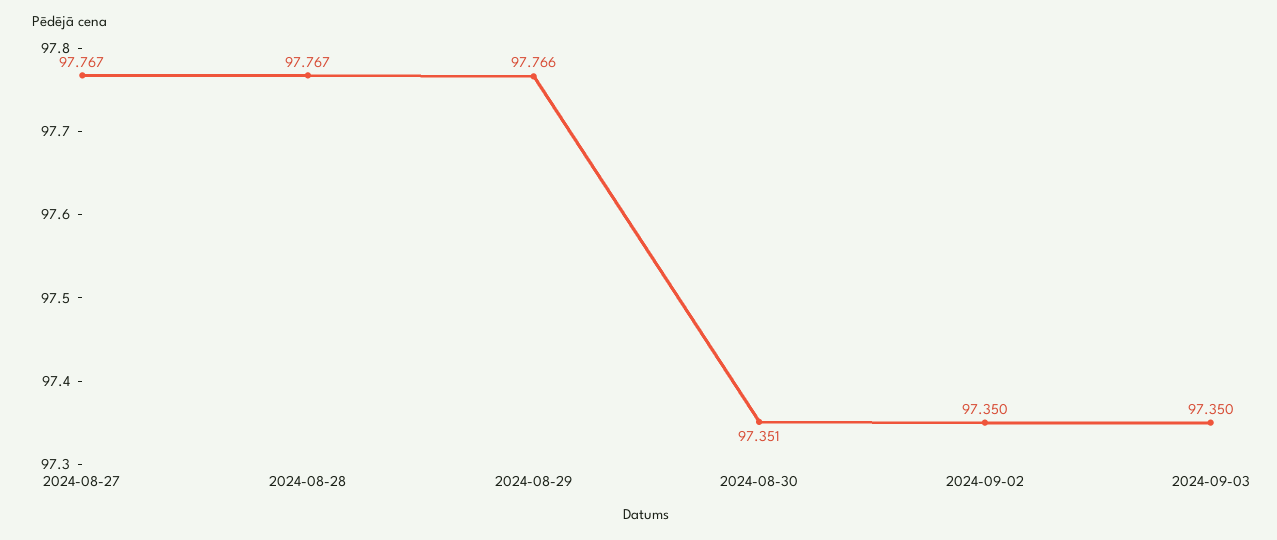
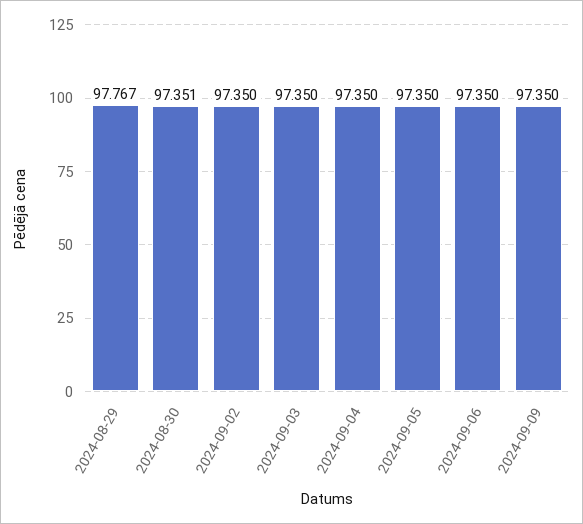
2024-08-27: 97.767 -> none
2024-08-28: 97.767 -> none
2024-08-29: 97.766 -> 97.767
2024-09-04: none -> 97.35
2024-09-05: none -> 97.35
2024-09-06: none -> 97.35
2024-09-09: none -> 97.35

